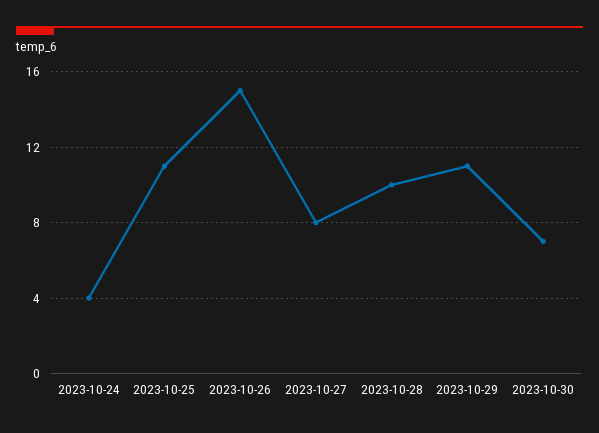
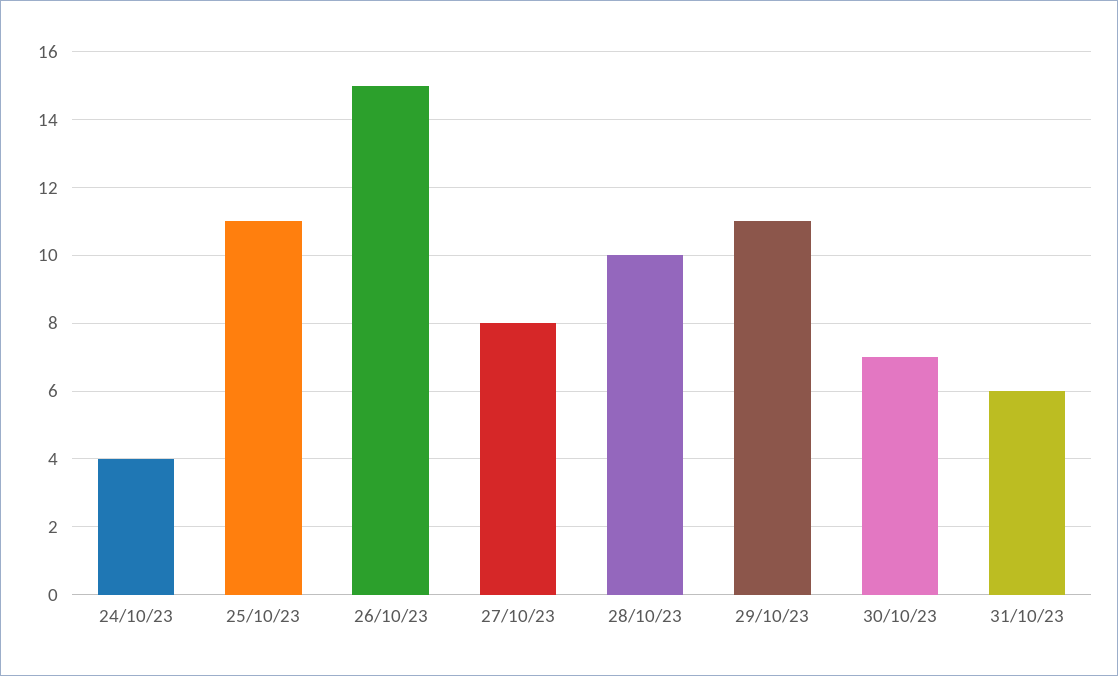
31/10/23: none -> 6

